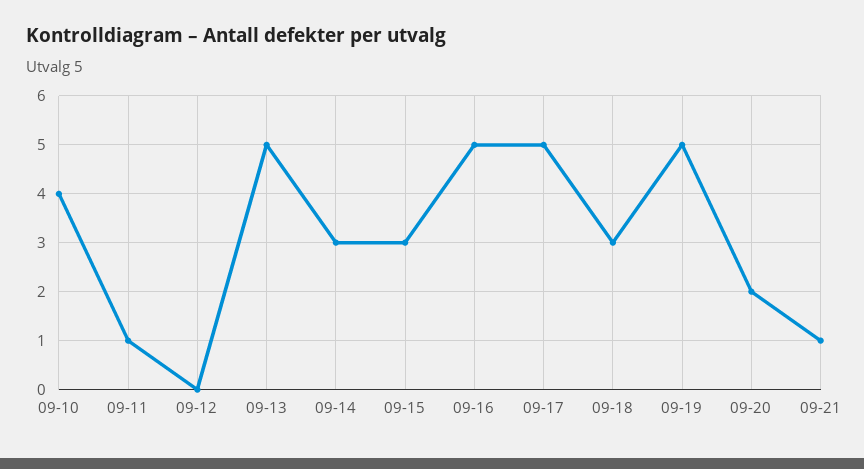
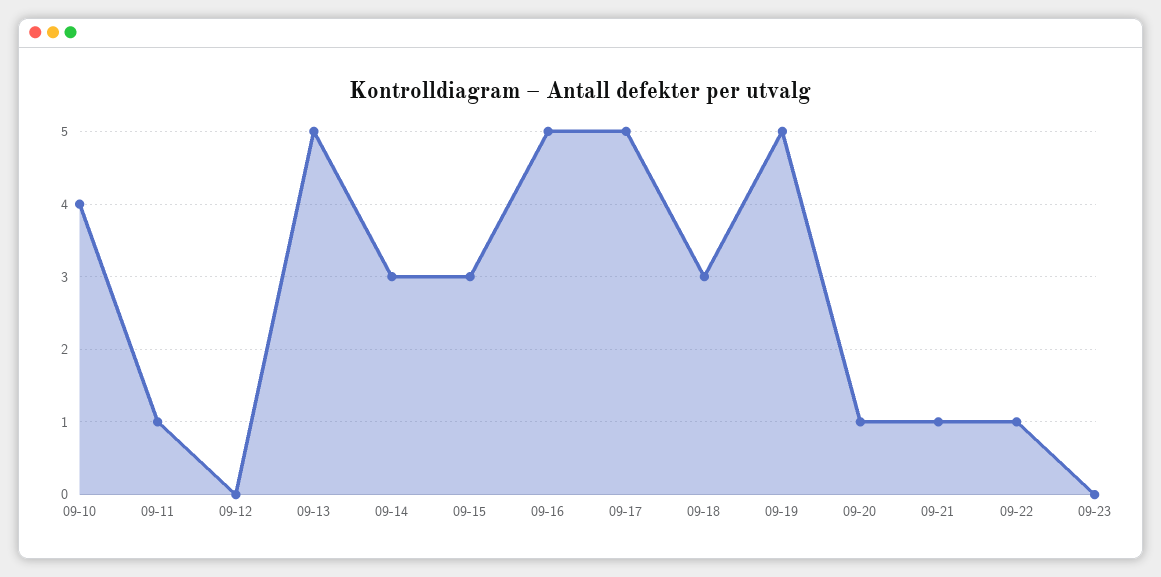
09-20: 2 -> 1
09-22: none -> 1
09-23: none -> 0

